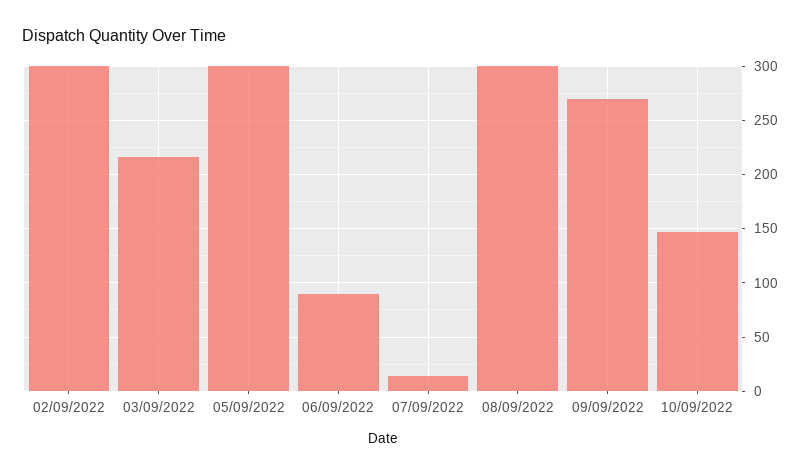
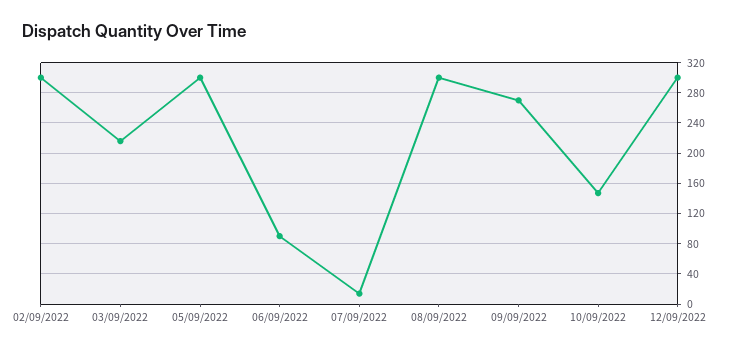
12/09/2022: none -> 300

